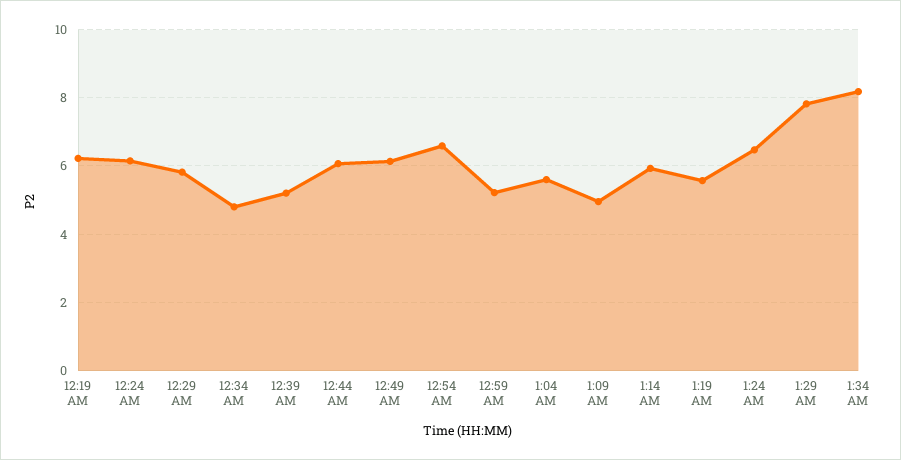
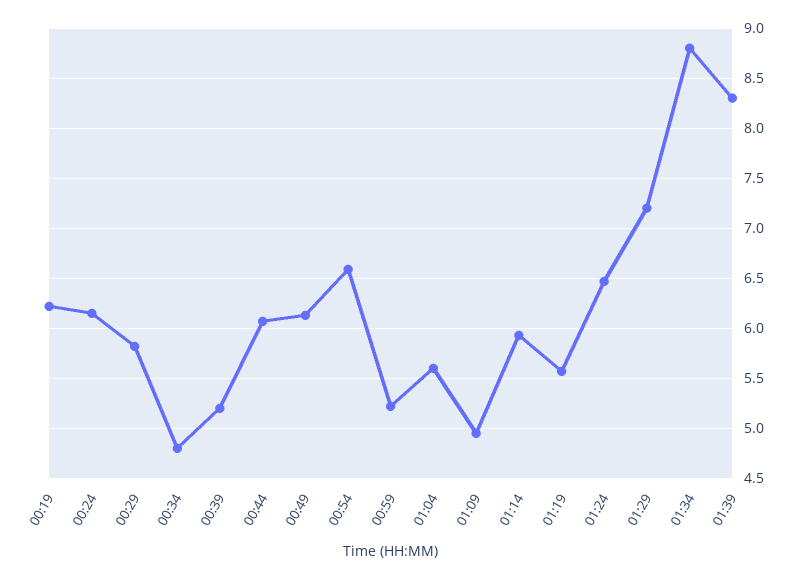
1:29 AM: 7.8 -> 7.2
1:34 AM: 8.2 -> 8.8
01:39: none -> 8.3

